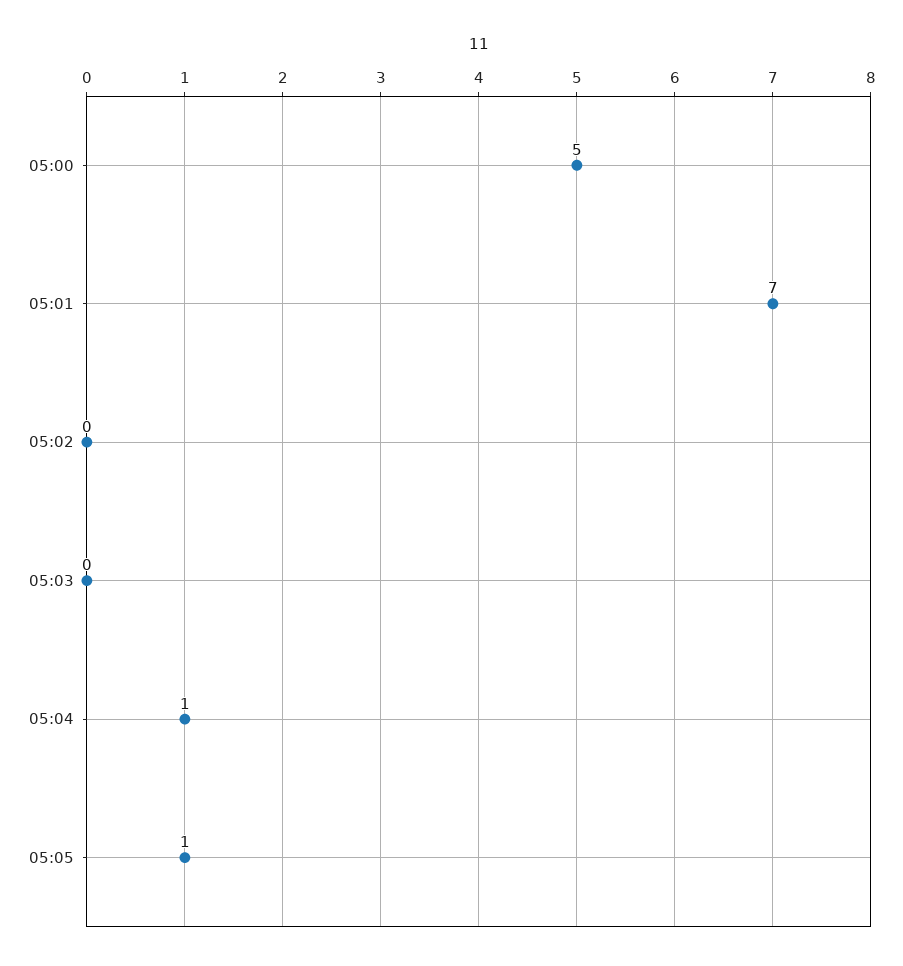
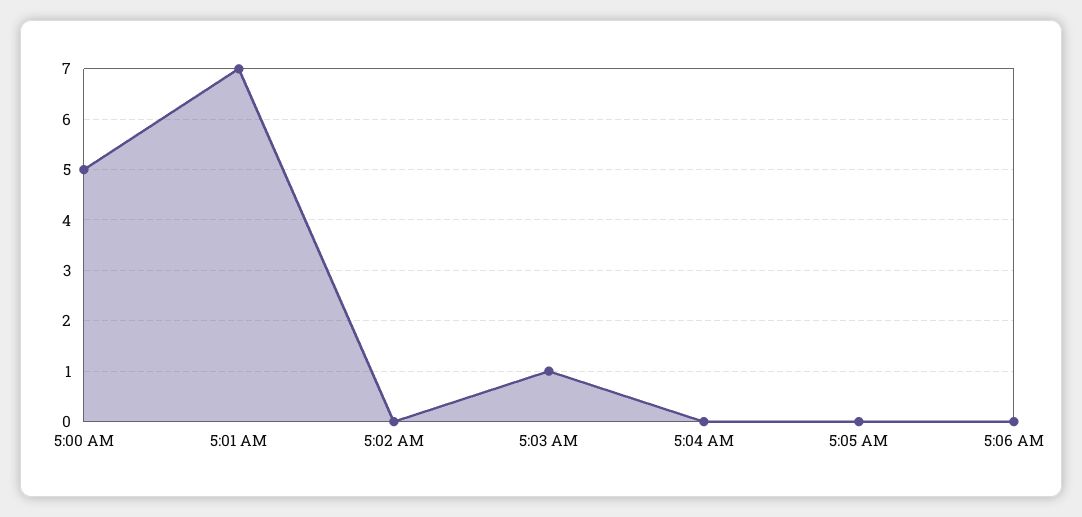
05:03: 0 -> 1
05:04: 1 -> 0
05:05: 1 -> 0
5:06 AM: none -> 0

